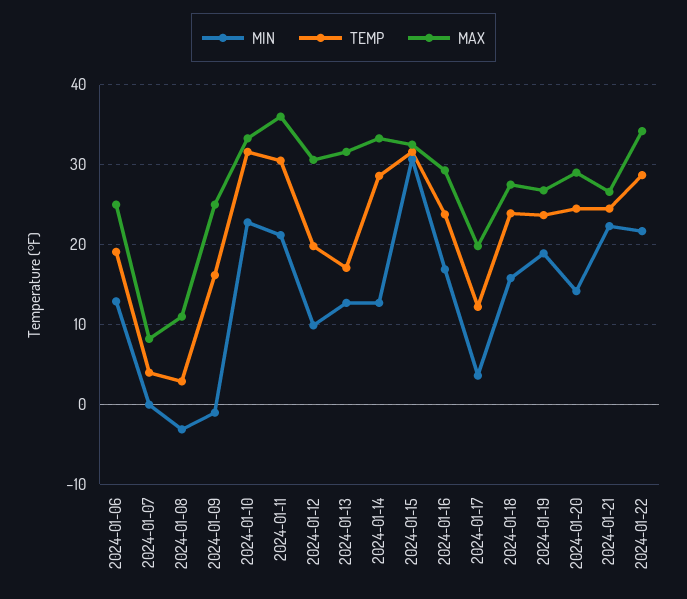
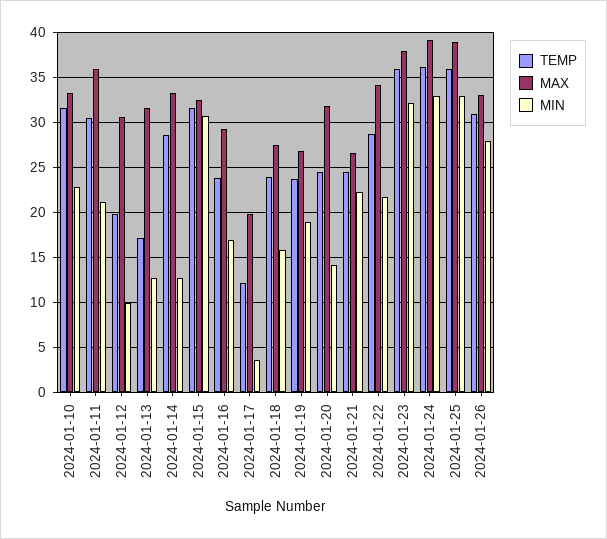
MIN, 2024-01-06: 13 -> none
TEMP, 2024-01-06: 19 -> none
MAX, 2024-01-06: 25 -> none
MIN, 2024-01-07: 0 -> none
TEMP, 2024-01-07: 4 -> none
MAX, 2024-01-07: 8 -> none
MIN, 2024-01-08: -3 -> none
TEMP, 2024-01-08: 3 -> none
MAX, 2024-01-08: 11 -> none
MIN, 2024-01-09: -1 -> none
TEMP, 2024-01-09: 16 -> none
MAX, 2024-01-09: 25 -> none
MAX, 2024-01-20: 29 -> 32
TEMP, 2024-01-23: none -> 36
MAX, 2024-01-23: none -> 38
MIN, 2024-01-23: none -> 32
TEMP, 2024-01-24: none -> 36
MAX, 2024-01-24: none -> 39
MIN, 2024-01-24: none -> 33
TEMP, 2024-01-25: none -> 36
MAX, 2024-01-25: none -> 39
MIN, 2024-01-25: none -> 33
TEMP, 2024-01-26: none -> 31
MAX, 2024-01-26: none -> 33
MIN, 2024-01-26: none -> 28

